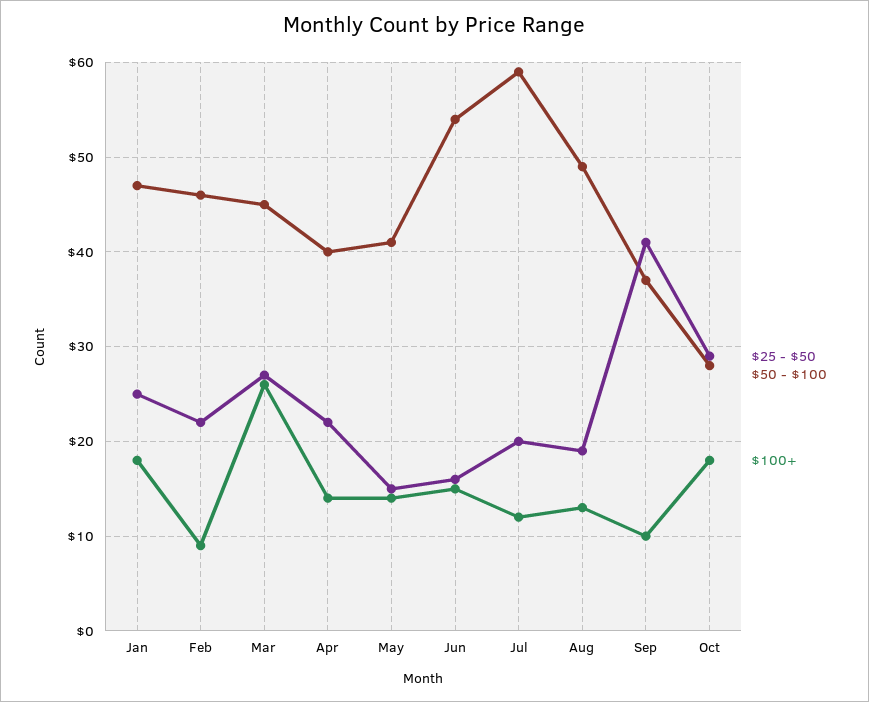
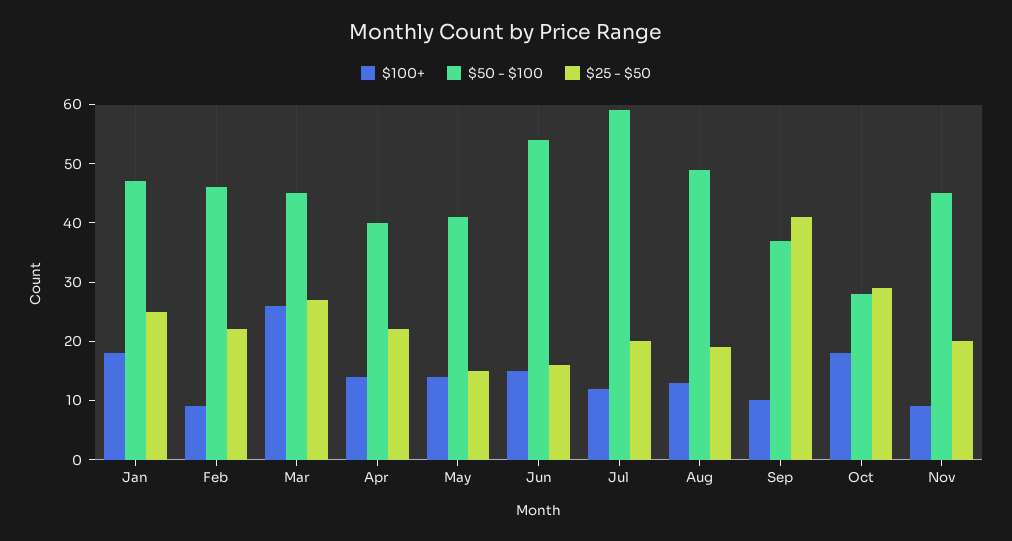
$100+, Nov: none -> 10
$50 - $100, Nov: none -> 45
$25 - $50, Nov: none -> 20

